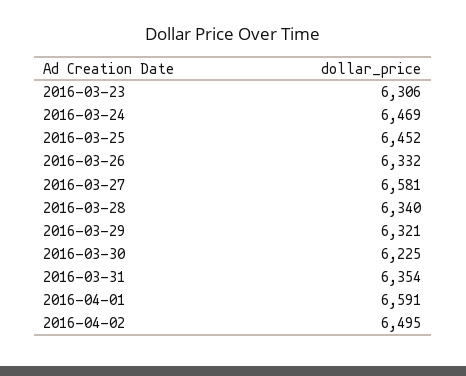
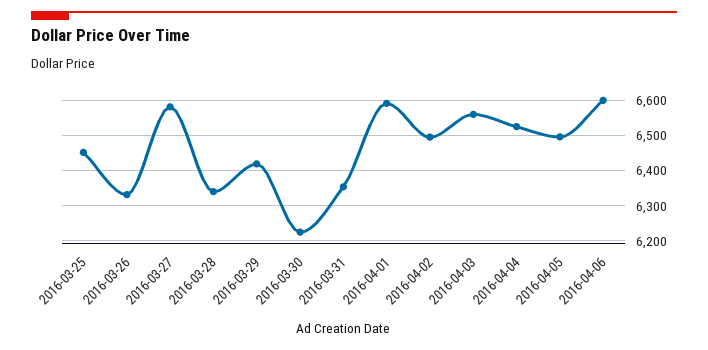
2016-03-23: 6306 -> none
2016-03-24: 6469 -> none
2016-03-29: 6321 -> 6420
2016-04-03: none -> 6560
2016-04-04: none -> 6520
2016-04-05: none -> 6500
2016-04-06: none -> 6600

